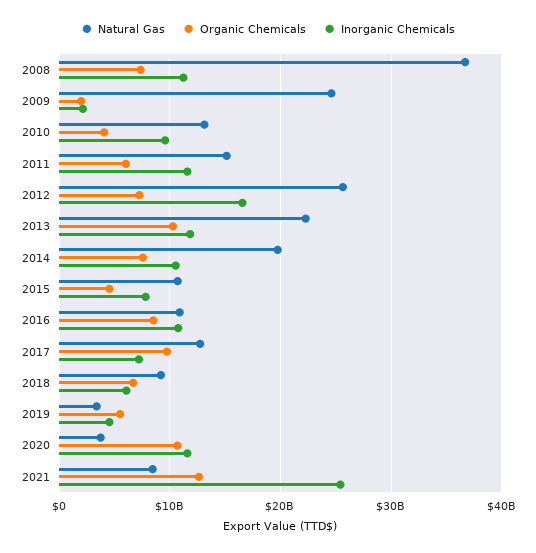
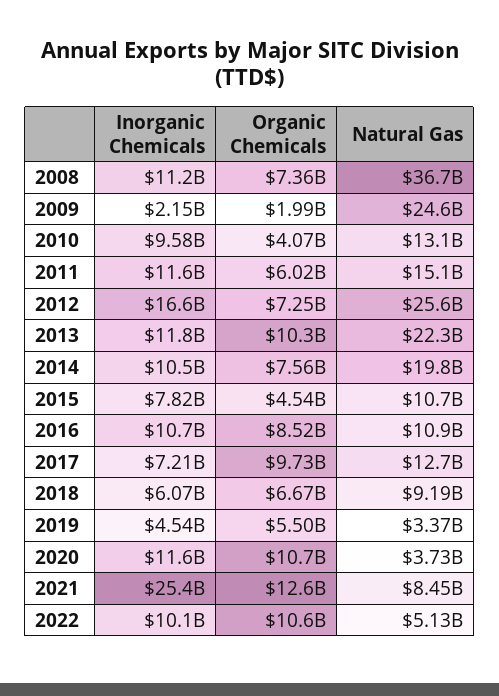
Inorganic Chemicals, 2022: none -> 10100000000
Organic Chemicals, 2022: none -> 10600000000
Natural Gas, 2022: none -> 5130000000

